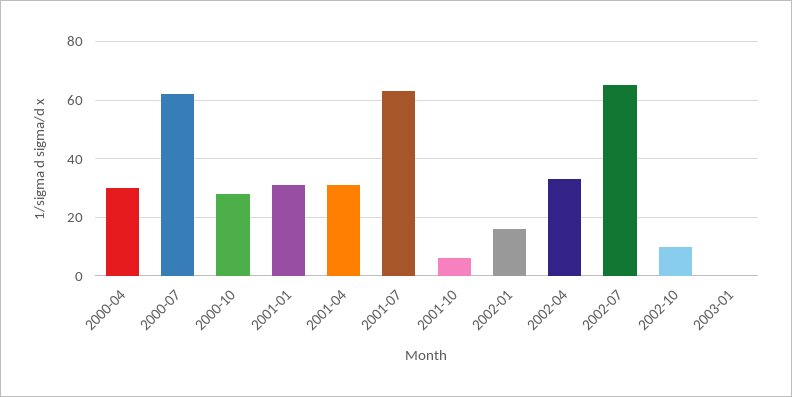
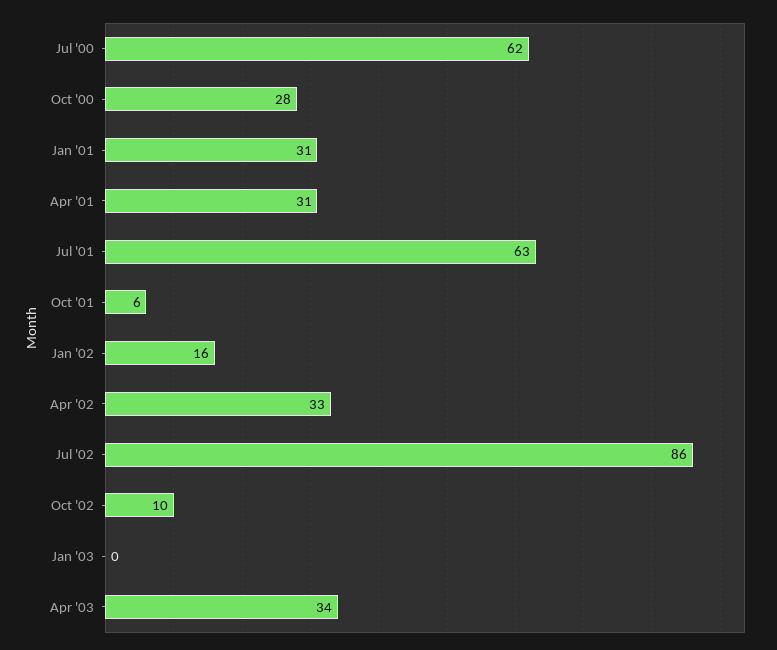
2000-04: 30 -> none
2002-07: 65 -> 86
Apr '03: none -> 34

